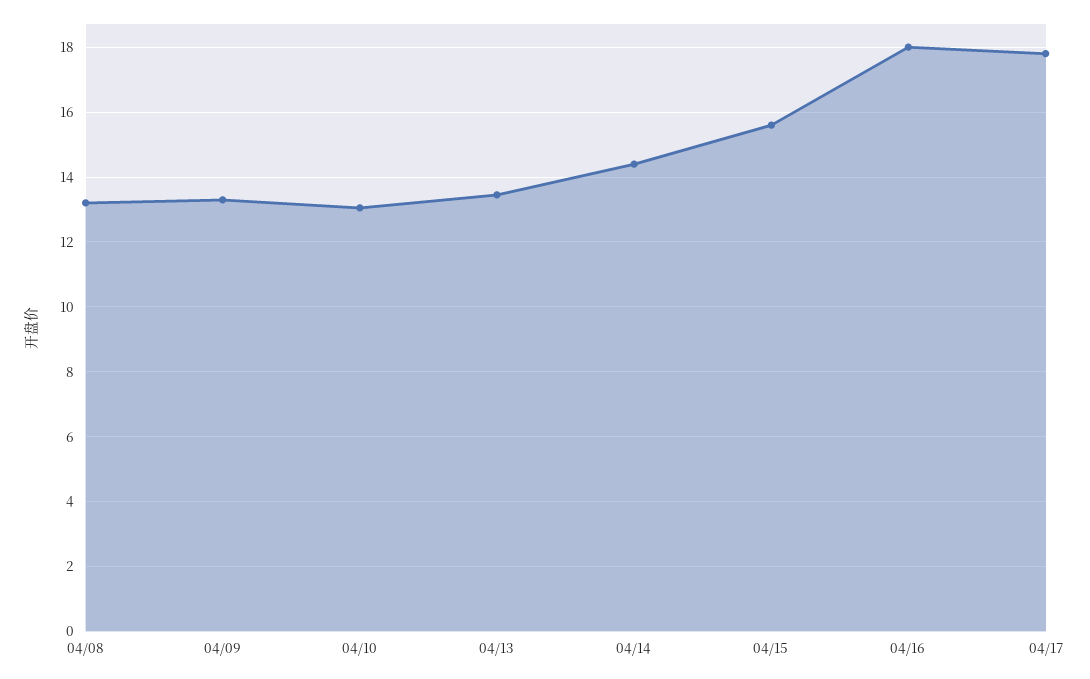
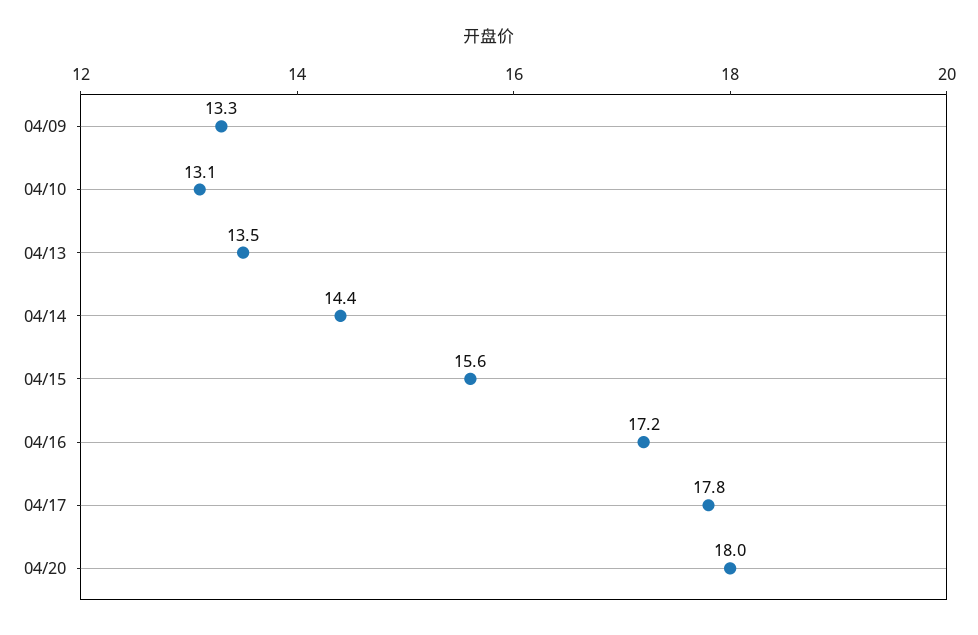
04/08: 13.2 -> none
04/16: 18 -> 17.2
04/20: none -> 18

